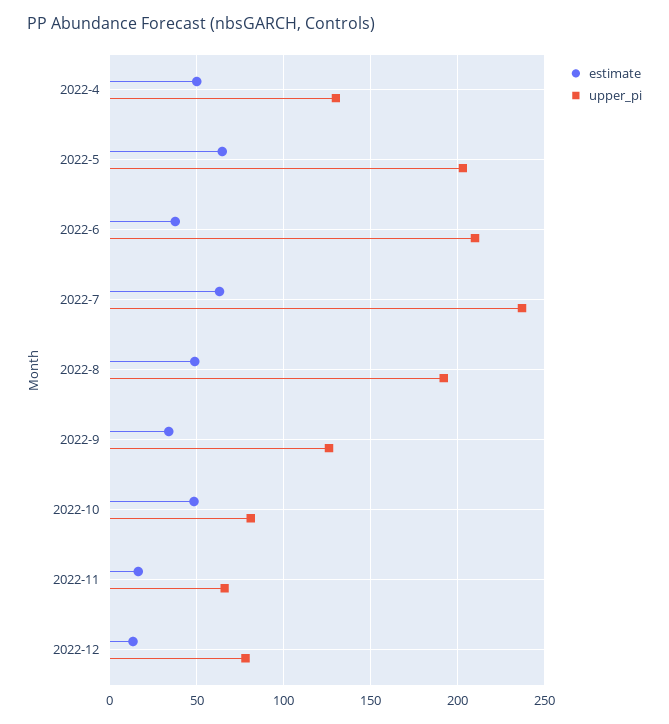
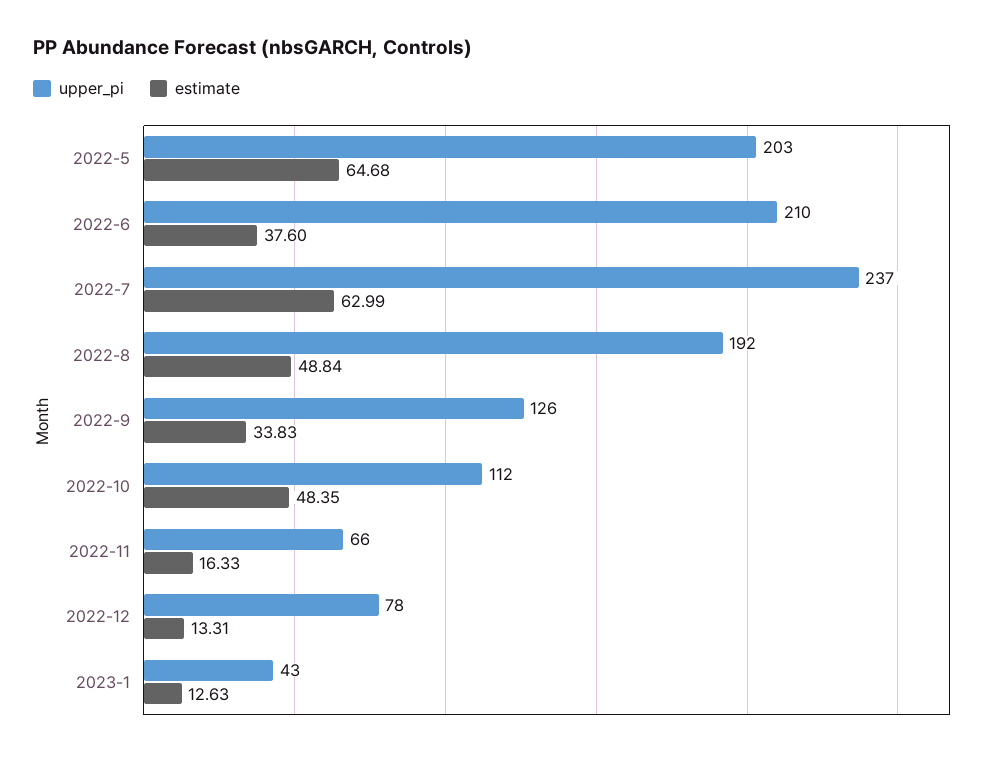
estimate, 2022-4: 50 -> none
upper_pi, 2022-4: 130 -> none
upper_pi, 2022-10: 80 -> 112
upper_pi, 2023-1: none -> 43
estimate, 2023-1: none -> 12.63

